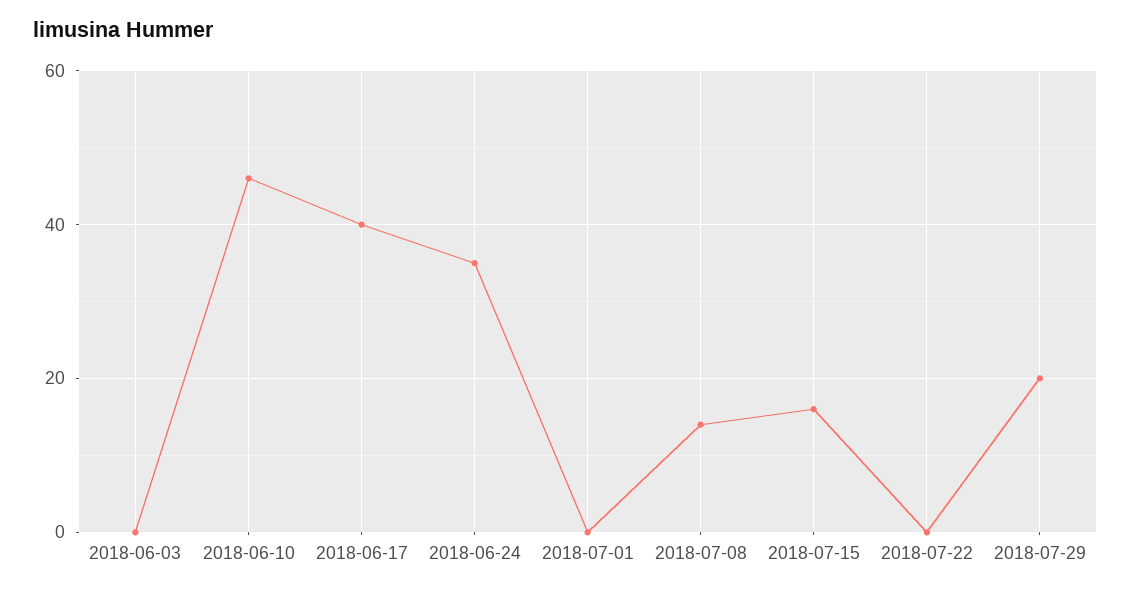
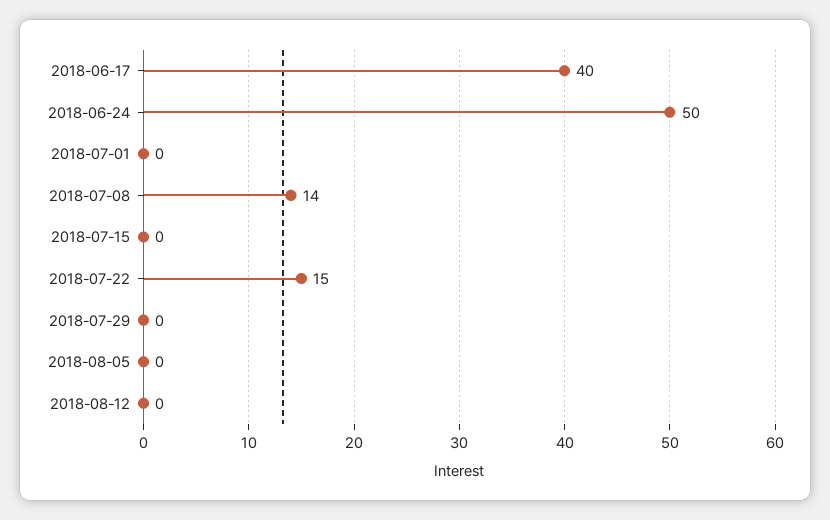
2018-06-03: 0 -> none
2018-06-10: 45 -> none
2018-06-24: 35 -> 50
2018-07-15: 15 -> 0
2018-07-22: 0 -> 15
2018-07-29: 20 -> 0
2018-08-05: none -> 0
2018-08-12: none -> 0

